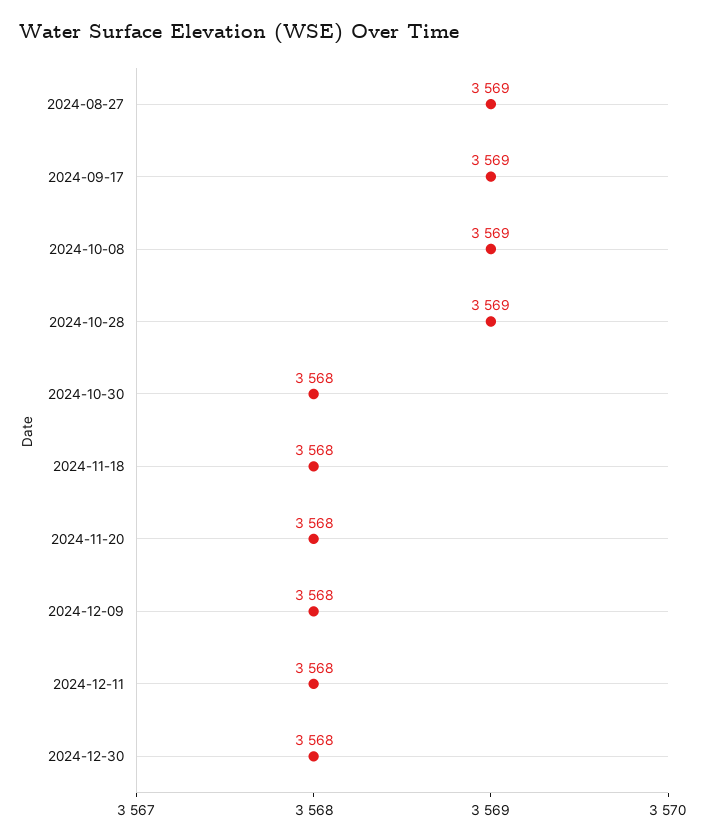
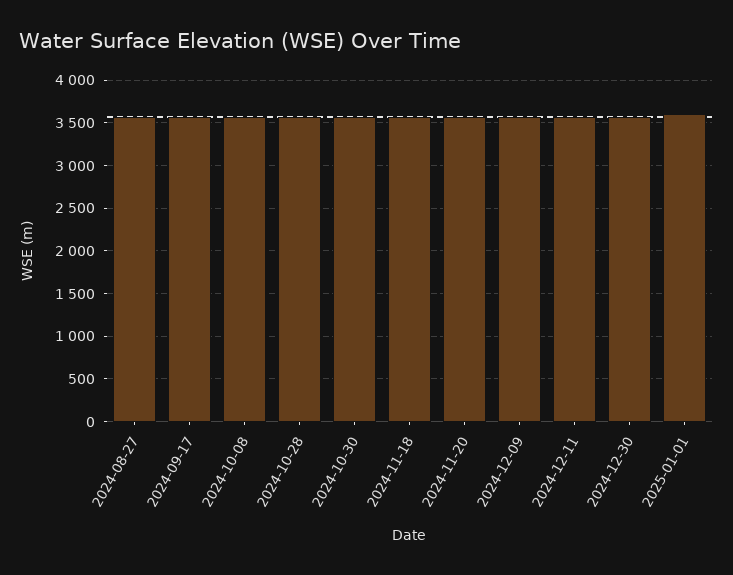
2025-01-01: none -> 3600

